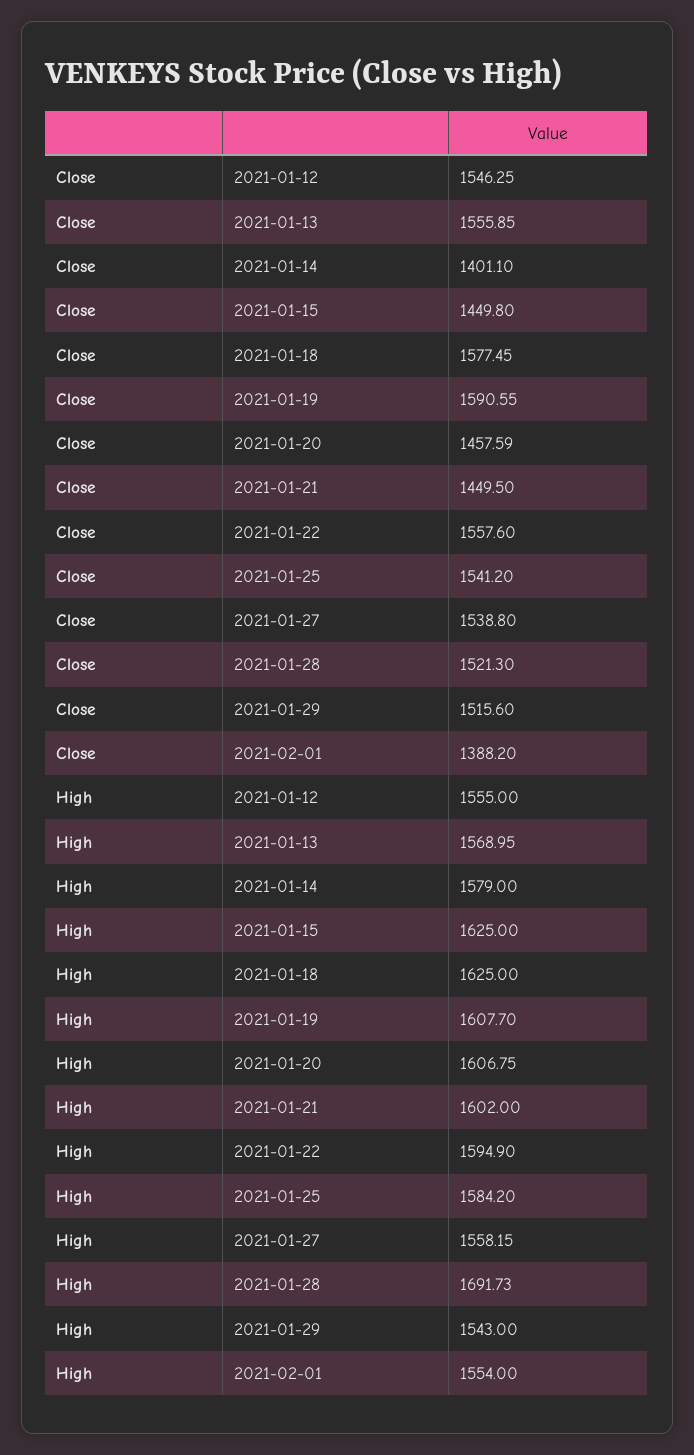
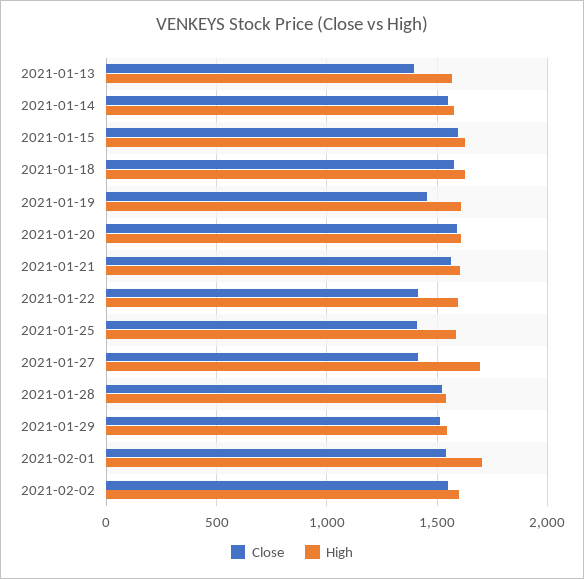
Close, 2021-01-12: 1546.25 -> none
Close, 2021-01-13: 1555.85 -> 1400
Close, 2021-01-14: 1401.1 -> 1550
Close, 2021-01-15: 1449.8 -> 1600
Close, 2021-01-19: 1590.55 -> 1450
Close, 2021-01-20: 1457.59 -> 1600
Close, 2021-01-21: 1449.5 -> 1550
Close, 2021-01-22: 1557.6 -> 1400
Close, 2021-01-25: 1541.2 -> 1400
Close, 2021-01-27: 1538.8 -> 1400
Close, 2021-02-01: 1388.2 -> 1550
High, 2021-01-12: 1555 -> none
High, 2021-01-27: 1558.15 -> 1700
High, 2021-01-28: 1691.73 -> 1550
High, 2021-02-01: 1554 -> 1700
Close, 2021-02-02: none -> 1550
High, 2021-02-02: none -> 1600

